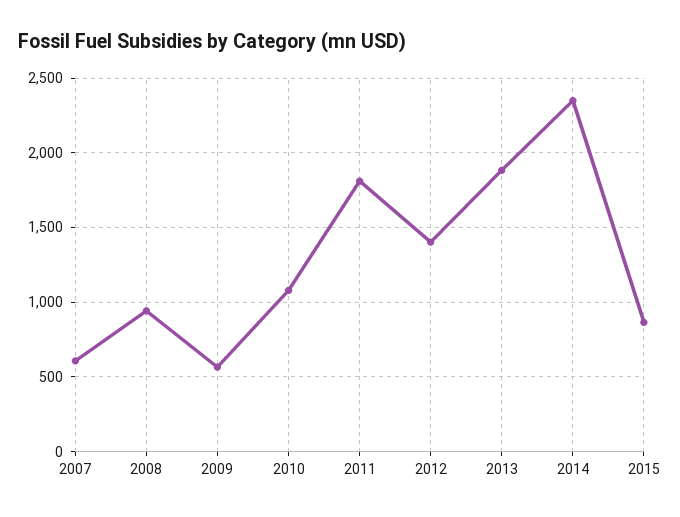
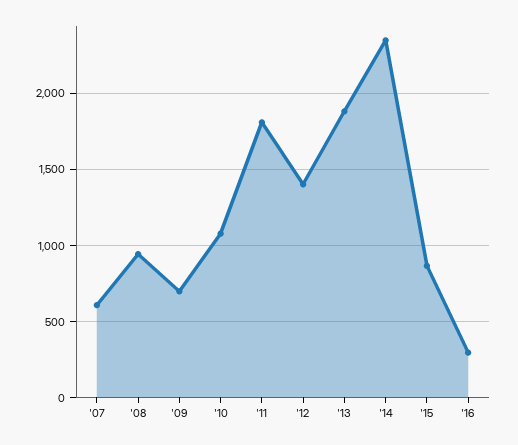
2009: 550 -> 700
'16: none -> 300

